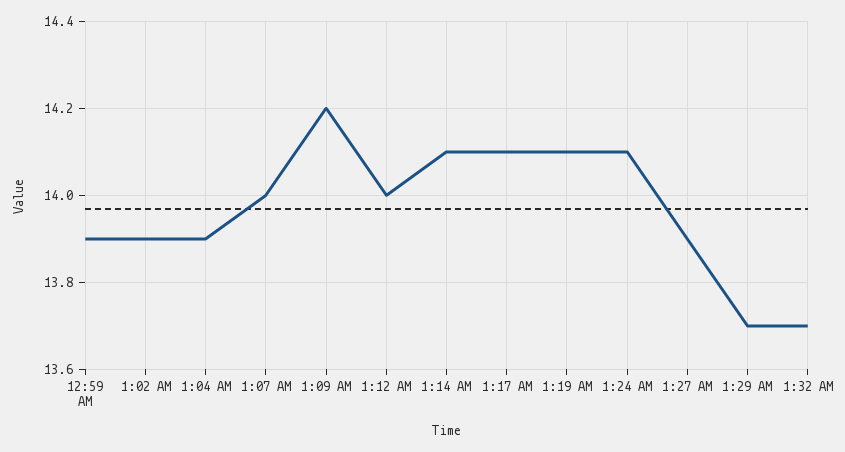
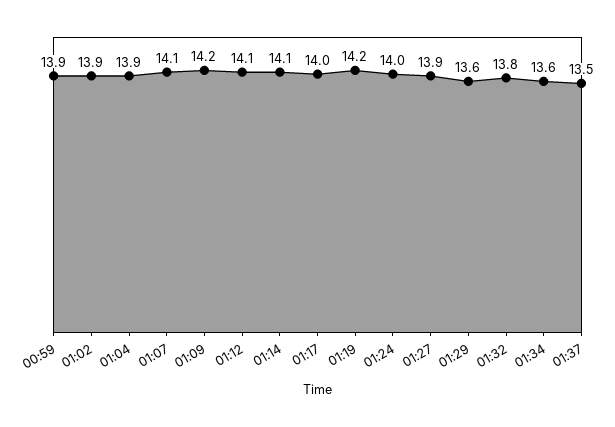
1:07 AM: 14 -> 14.1
1:12 AM: 14 -> 14.1
1:17 AM: 14.1 -> 14
1:19 AM: 14.1 -> 14.2
1:24 AM: 14.1 -> 14
1:29 AM: 13.7 -> 13.6
1:32 AM: 13.7 -> 13.8
01:34: none -> 13.6
01:37: none -> 13.5

